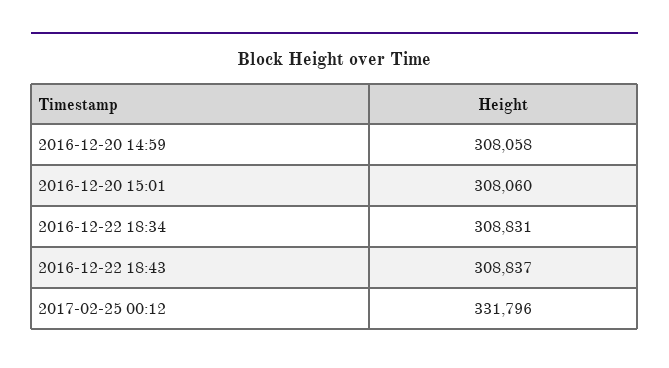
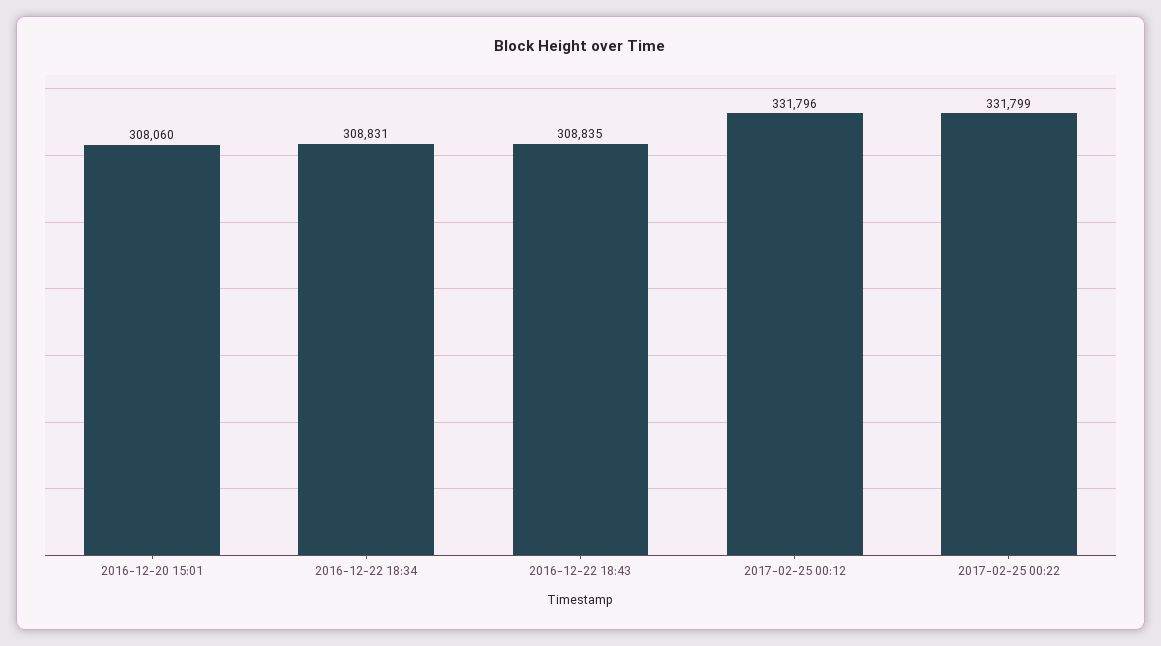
2016-12-20 14:59: 308058 -> none
2016-12-22 18:43: 308837 -> 308835
2017-02-25 00:22: none -> 331799

